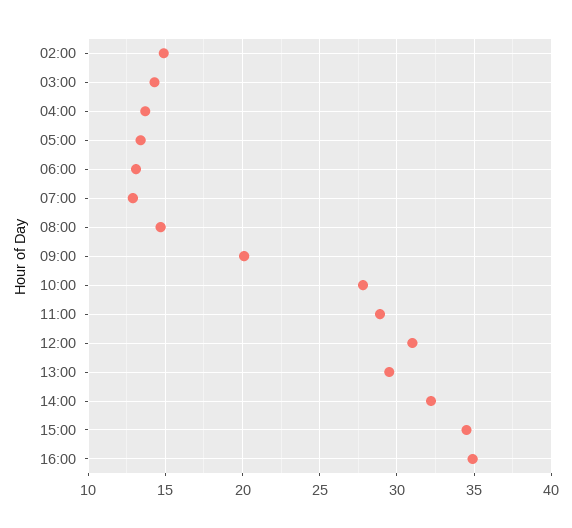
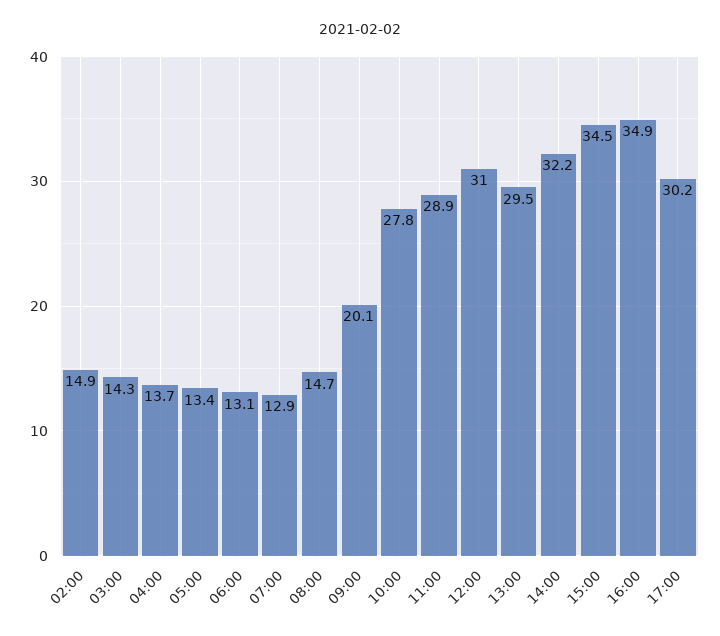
17:00: none -> 30.2

